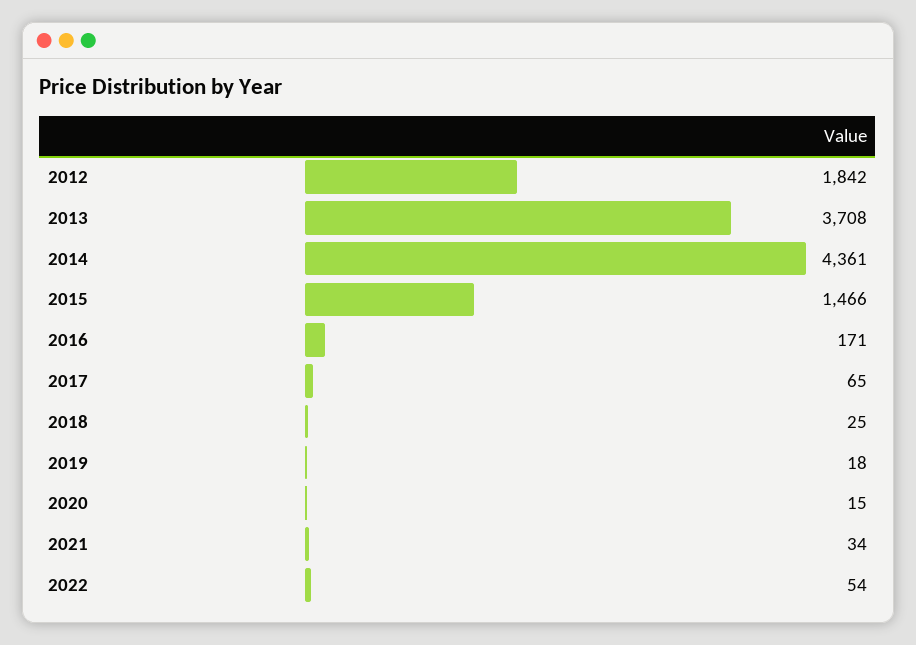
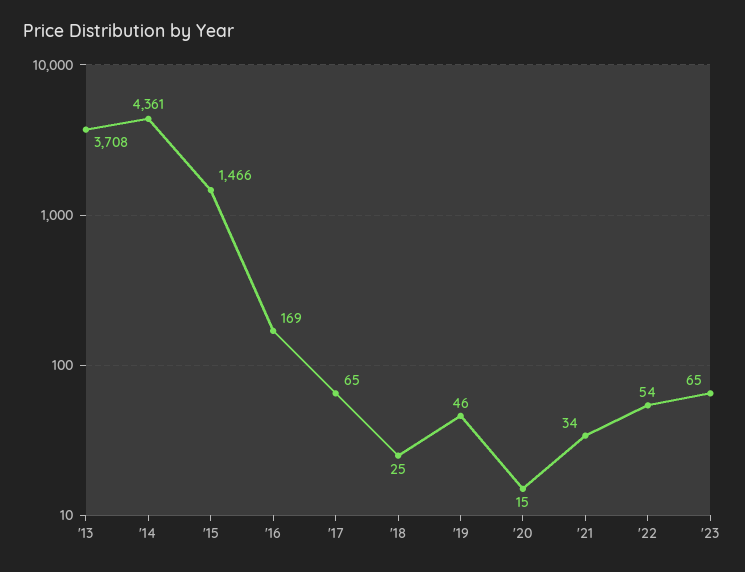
2012: 1842 -> none
2016: 171 -> 169
2019: 18 -> 46
'23: none -> 65

